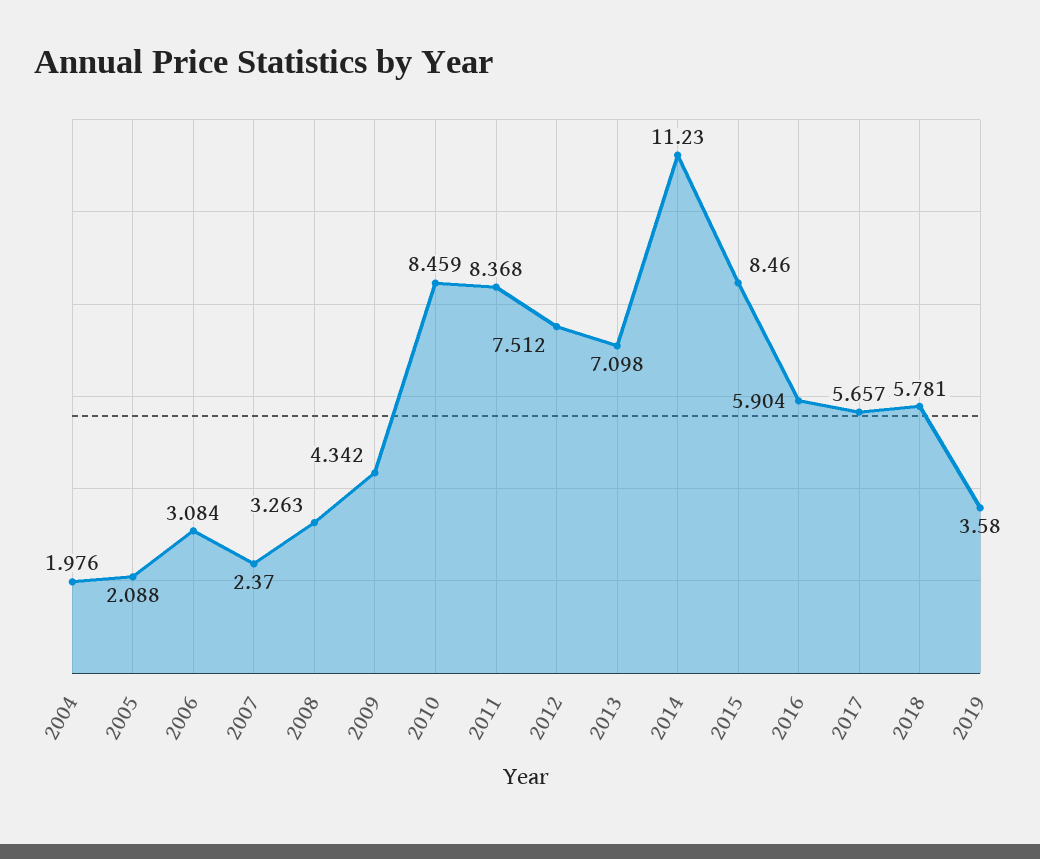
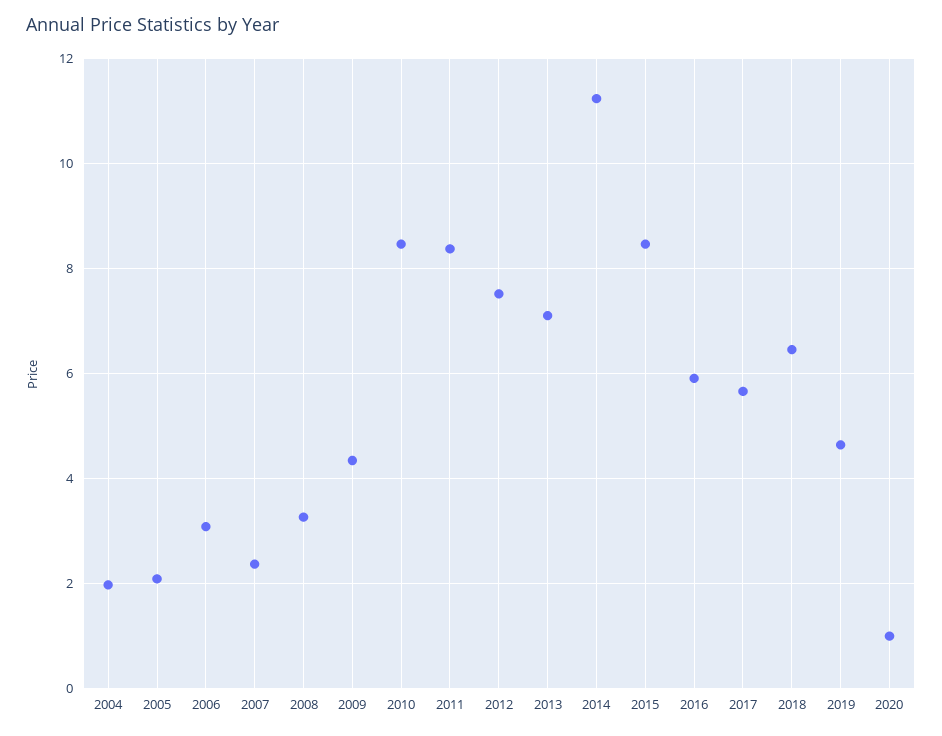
2018: 5.781 -> 6.4
2019: 3.58 -> 4.6
2020: none -> 1

